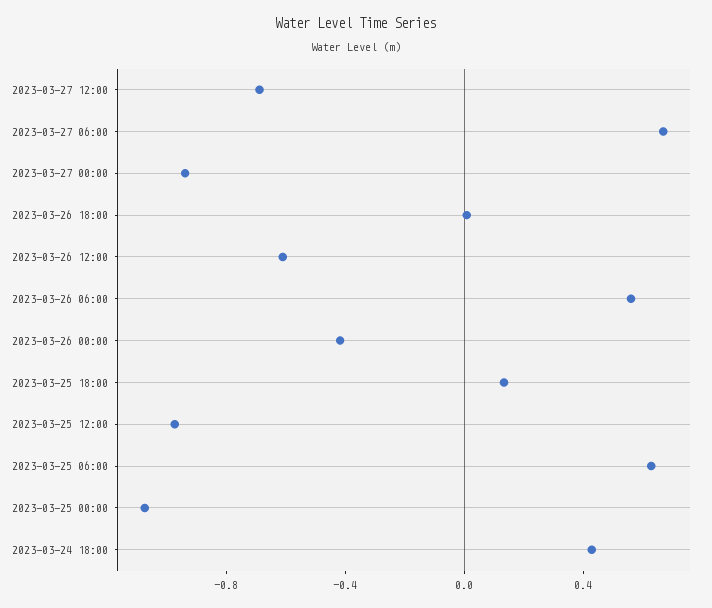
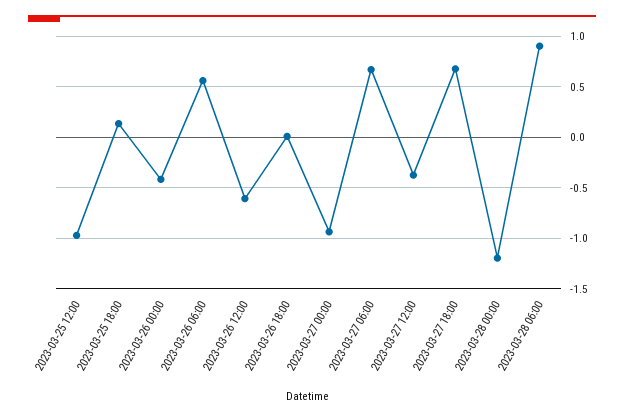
2023-03-27 12:00: -0.7 -> -0.4
2023-03-25 06:00: 0.6 -> none
2023-03-25 00:00: -1.1 -> none
2023-03-24 18:00: 0.4 -> none
2023-03-27 18:00: none -> 0.7
2023-03-28 00:00: none -> -1.2
2023-03-28 06:00: none -> 0.9

